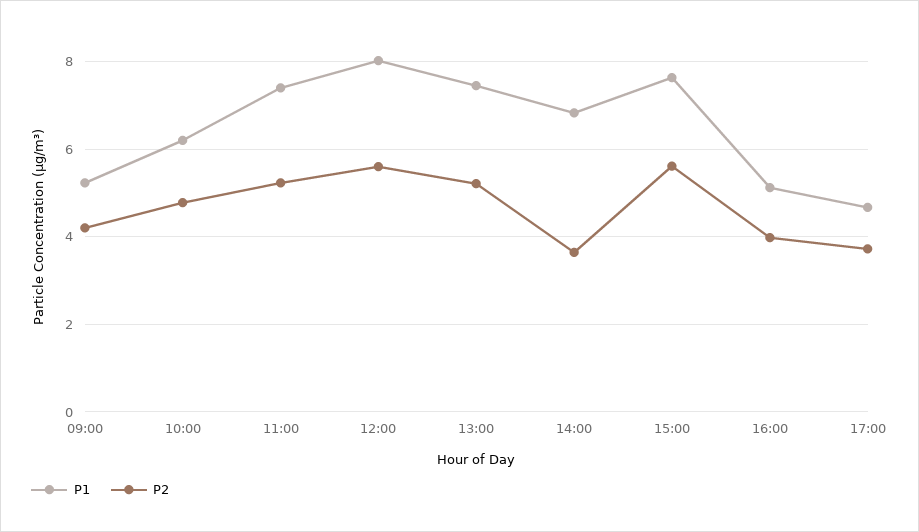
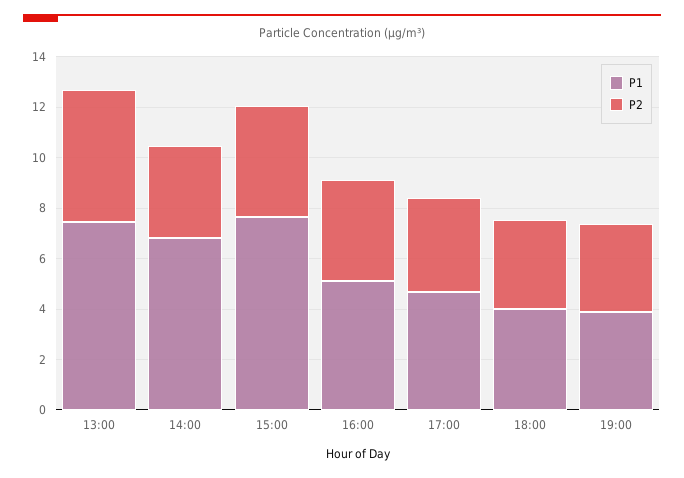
P1, 09:00: 5.2 -> none
P2, 09:00: 4.2 -> none
P1, 10:00: 6.2 -> none
P2, 10:00: 4.8 -> none
P1, 11:00: 7.4 -> none
P2, 11:00: 5.2 -> none
P1, 12:00: 8 -> none
P2, 12:00: 5.6 -> none
P2, 15:00: 5.6 -> 4.5
P1, 18:00: none -> 4
P2, 18:00: none -> 3.5
P1, 19:00: none -> 4
P2, 19:00: none -> 3.5

